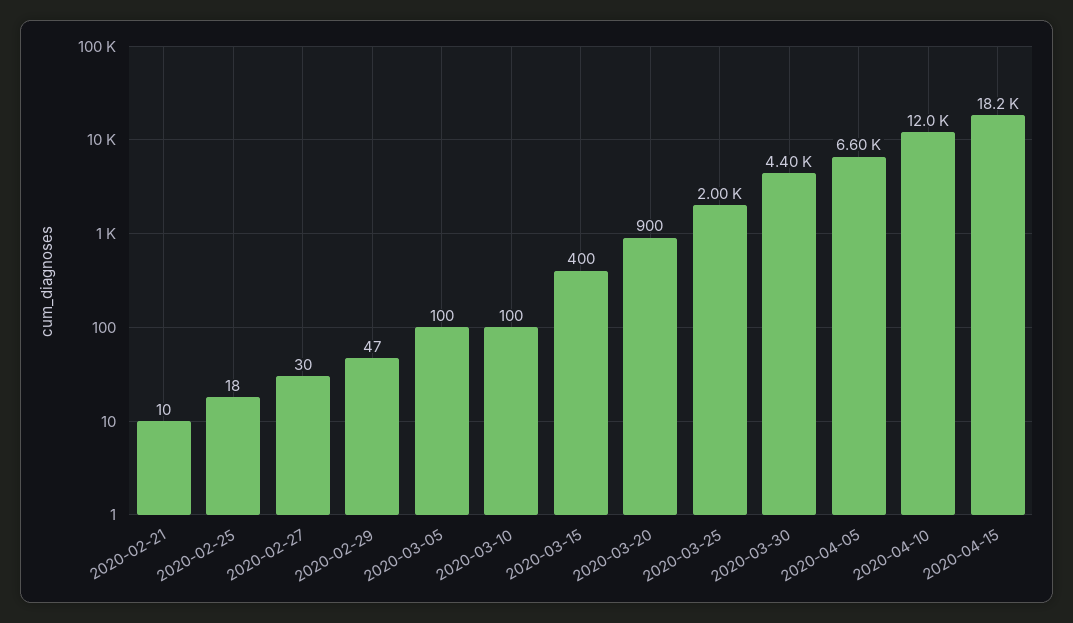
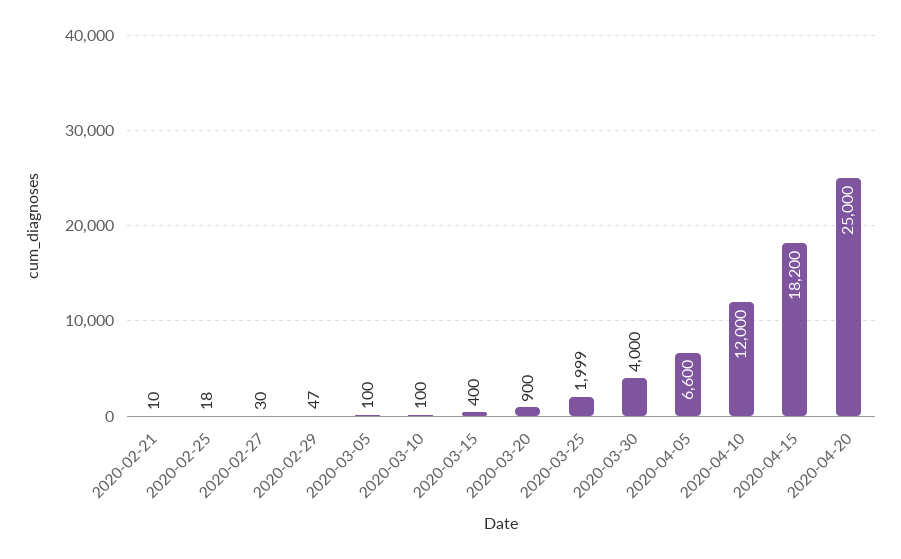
2020-03-30: 4400 -> 4000
2020-04-20: none -> 25000

